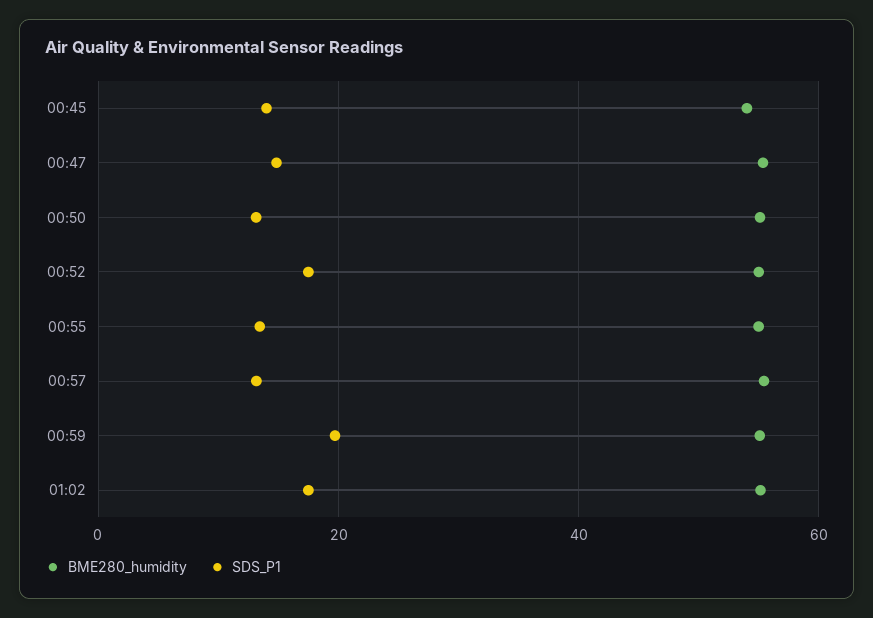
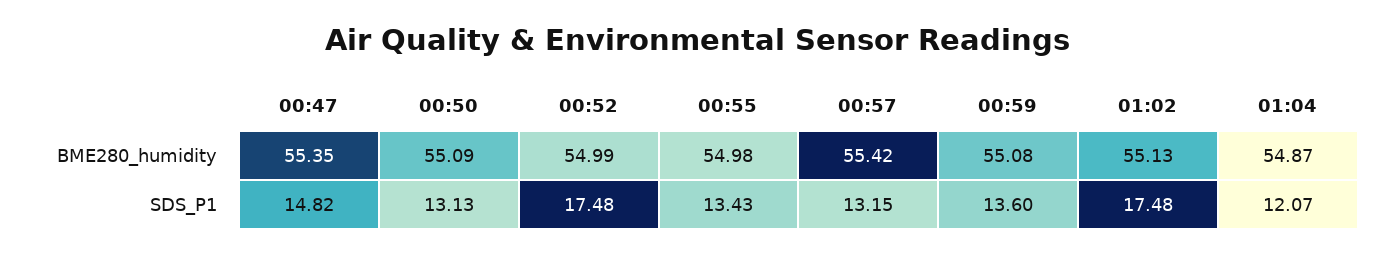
BME280_humidity, 00:45: 54 -> none
SDS_P1, 00:45: 14 -> none
SDS_P1, 00:59: 20 -> 13.6
BME280_humidity, 01:04: none -> 54.87
SDS_P1, 01:04: none -> 12.07

